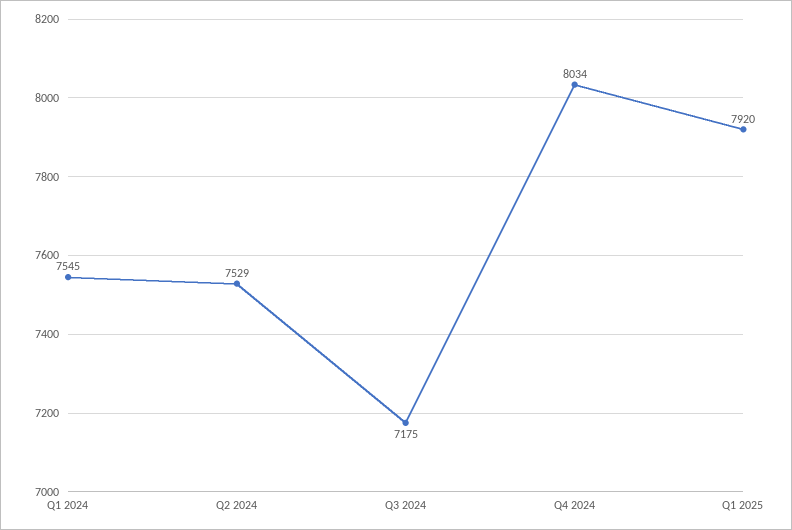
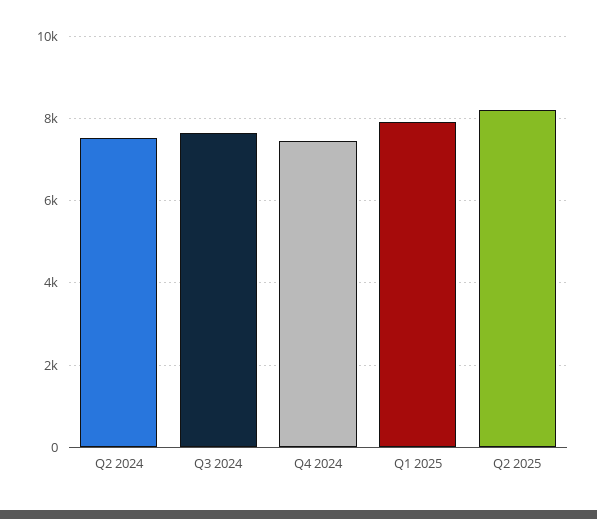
Q1 2024: 7545 -> none
Q3 2024: 7175 -> 7600
Q4 2024: 8034 -> 7400
Q2 2025: none -> 8200

